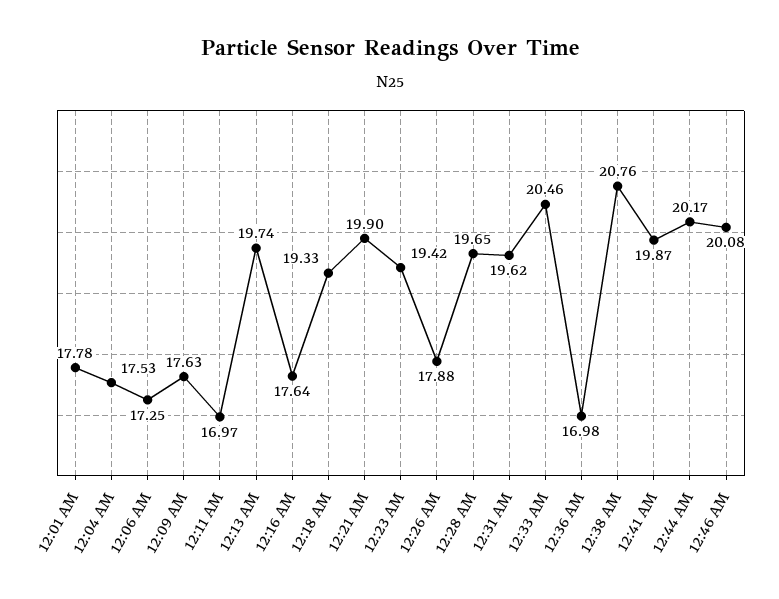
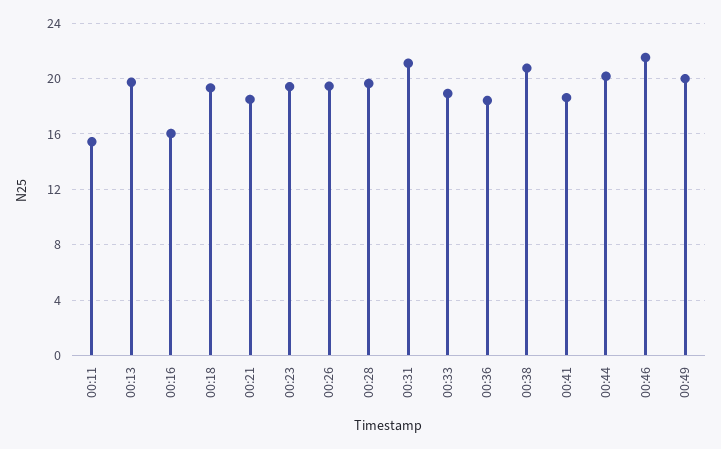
12:01 AM: 17.78 -> none
12:04 AM: 17.53 -> none
12:06 AM: 17.25 -> none
12:09 AM: 17.63 -> none
12:11 AM: 16.97 -> 15.5
12:16 AM: 17.64 -> 16
12:21 AM: 19.9 -> 18.5
12:26 AM: 17.88 -> 19.5
12:31 AM: 19.62 -> 21
12:33 AM: 20.46 -> 19
12:36 AM: 16.98 -> 18.5
12:41 AM: 19.87 -> 18.5
12:46 AM: 20.08 -> 21.5
00:49: none -> 20

